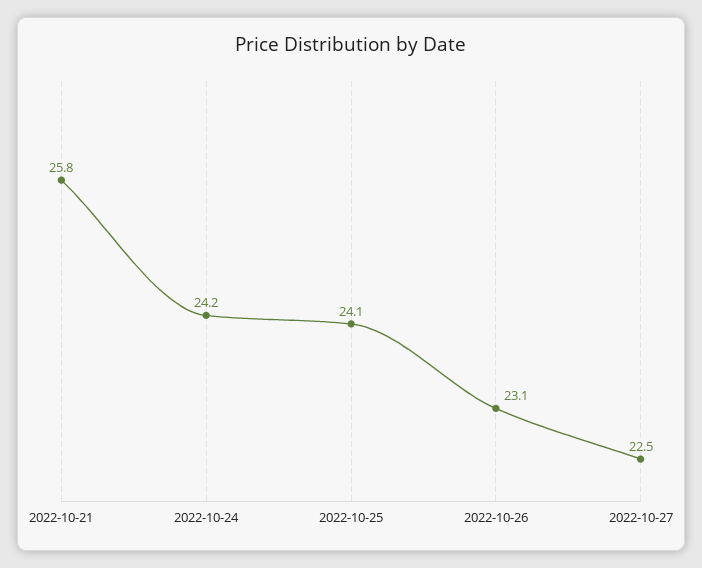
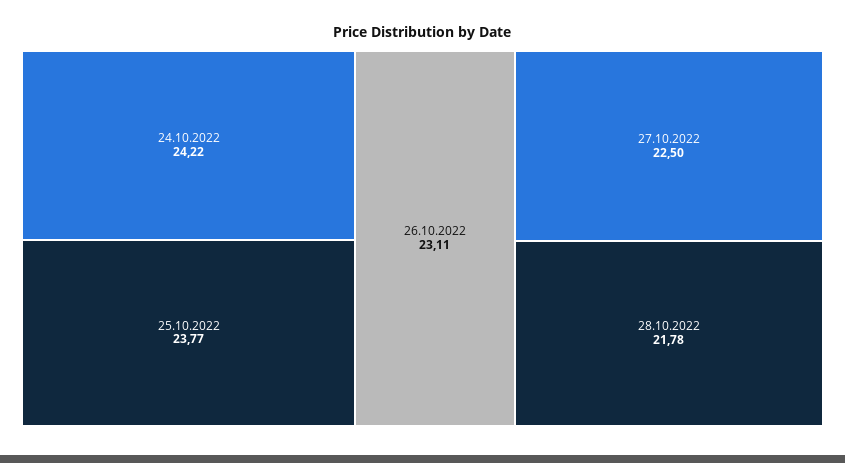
2022-10-21: 25.8 -> none
2022-10-25: 24.1 -> 23.77
28.10.2022: none -> 21.78

